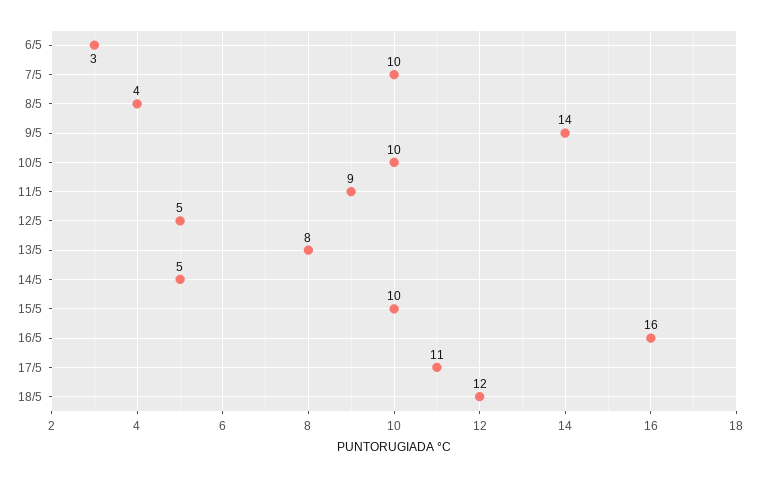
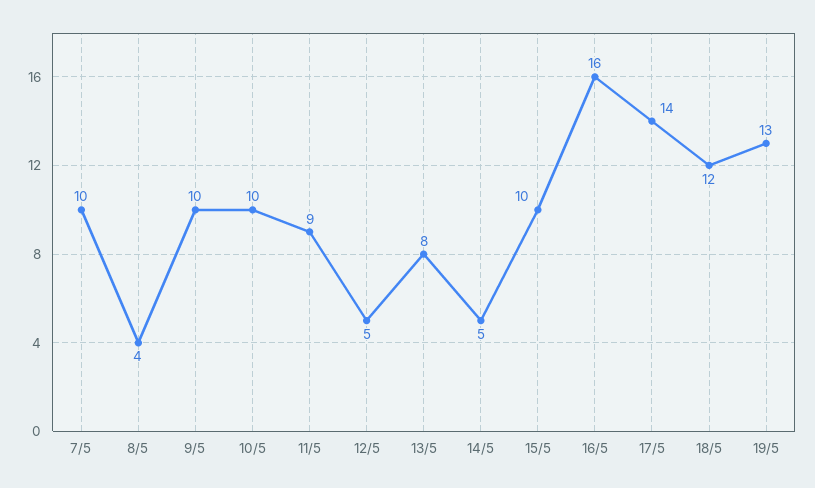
6/5: 3 -> none
9/5: 14 -> 10
17/5: 11 -> 14
19/5: none -> 13

